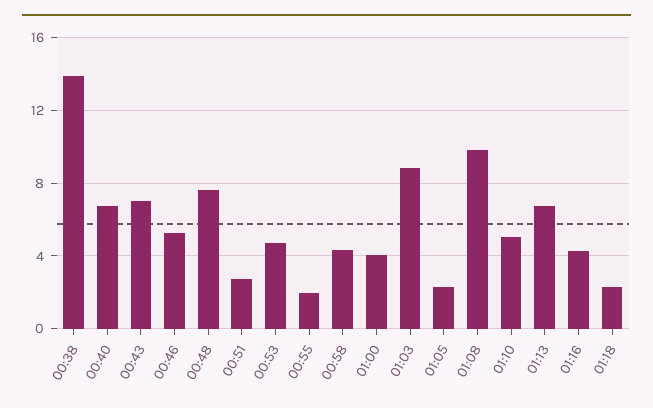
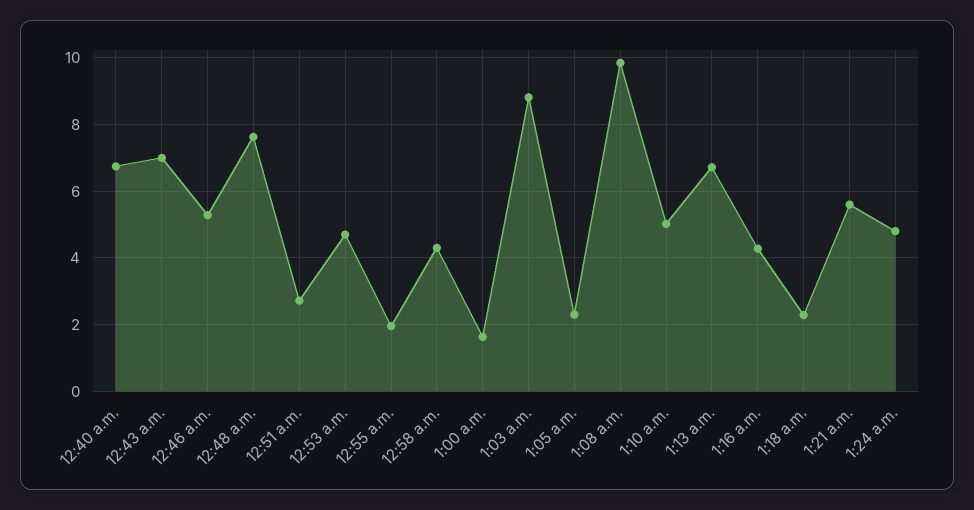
00:38: 14 -> none
01:00: 4 -> 1.6
1:21 a.m.: none -> 5.6
1:24 a.m.: none -> 4.8

